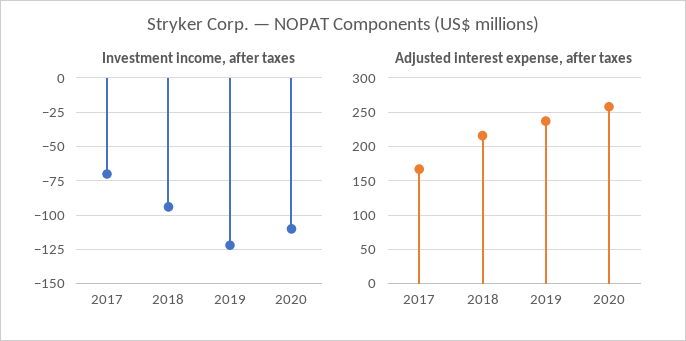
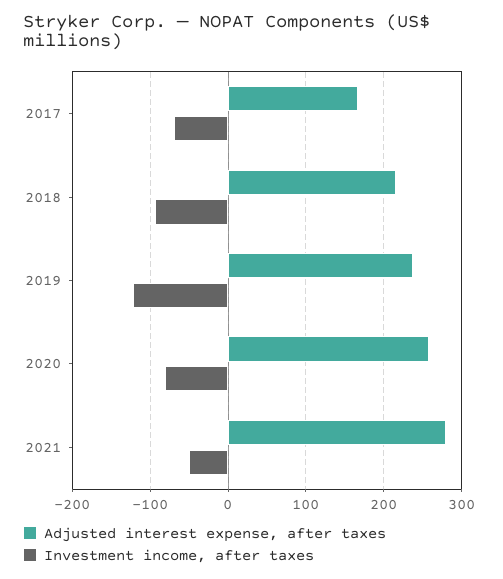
Investment income, after taxes, 2020: -110 -> -80
Adjusted interest expense, after taxes, 2021: none -> 280
Investment income, after taxes, 2021: none -> -50

